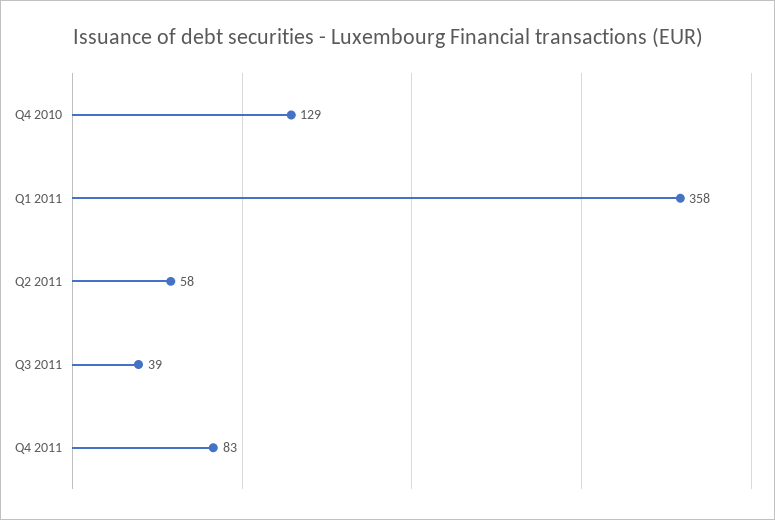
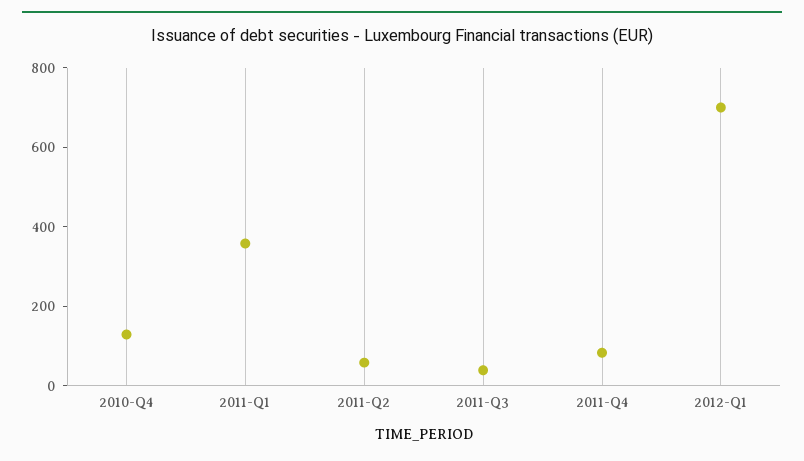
2012-Q1: none -> 700

